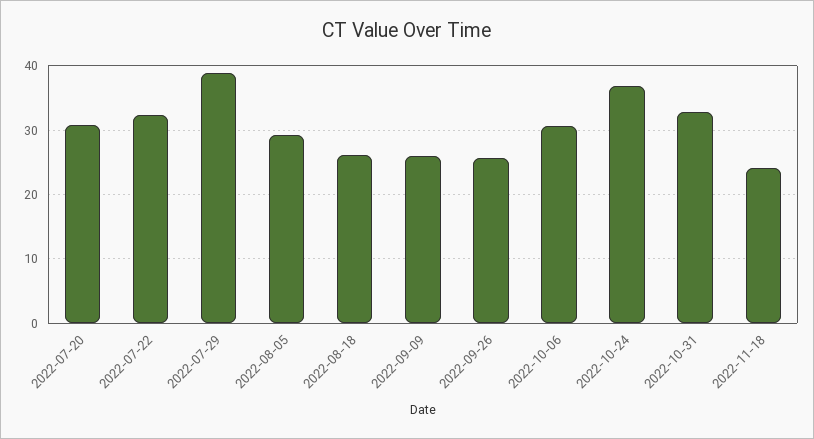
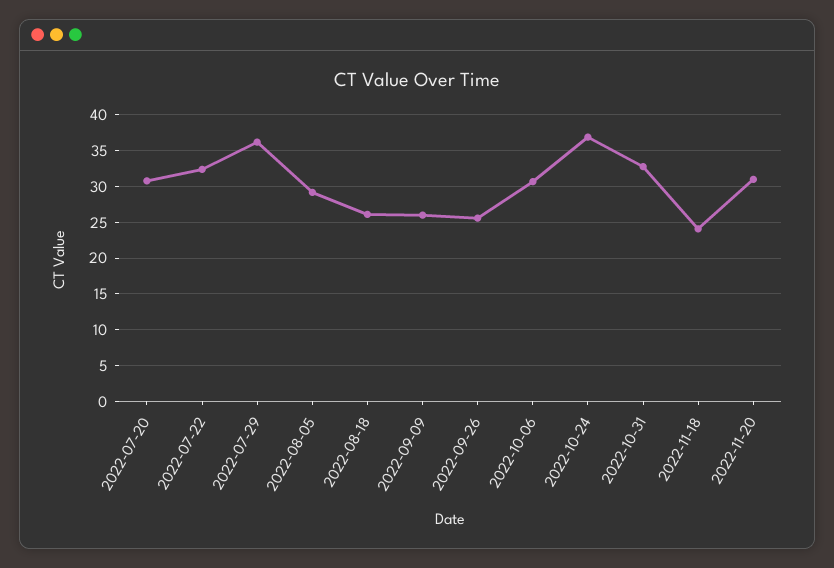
2022-07-29: 39 -> 36
2022-11-20: none -> 31

